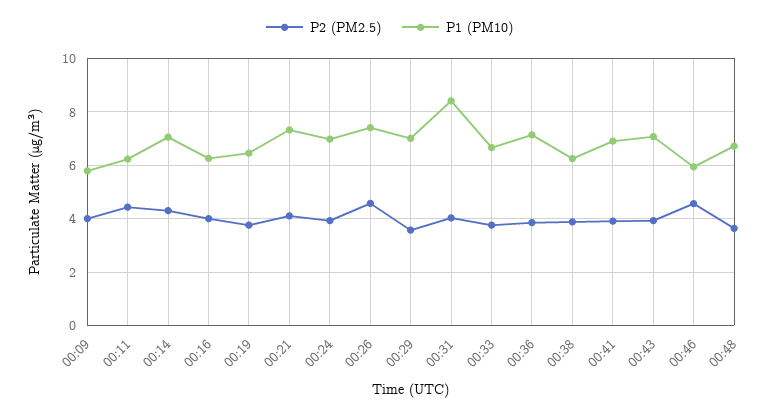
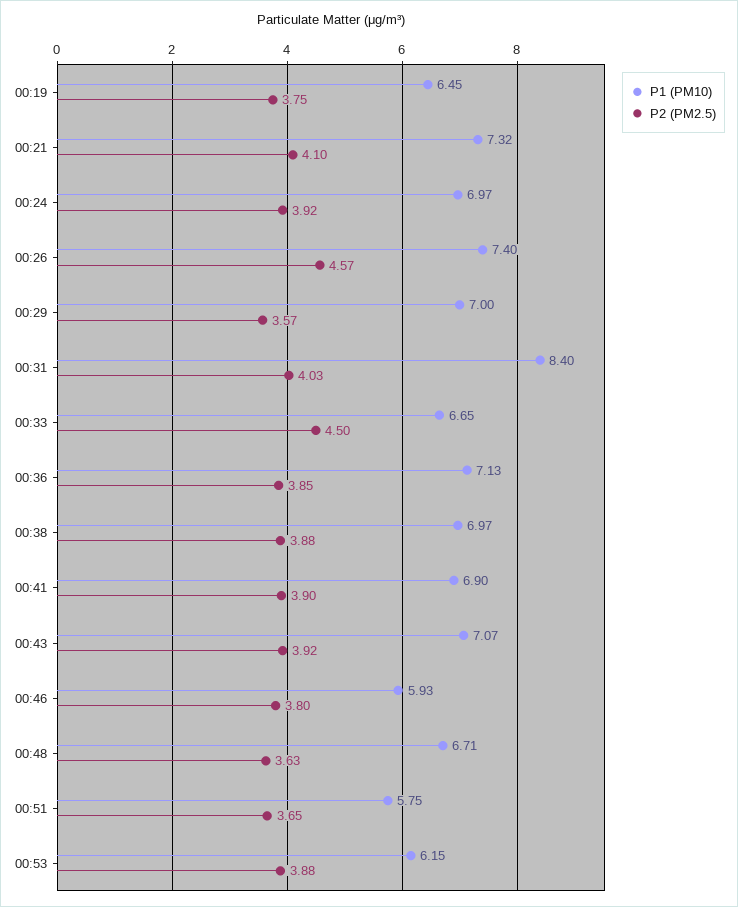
P2 (PM2.5), 00:09: 4 -> none
P1 (PM10), 00:09: 5.75 -> none
P2 (PM2.5), 00:11: 4.5 -> none
P1 (PM10), 00:11: 6.25 -> none
P2 (PM2.5), 00:14: 4.25 -> none
P1 (PM10), 00:14: 7 -> none
P2 (PM2.5), 00:16: 4 -> none
P1 (PM10), 00:16: 6.25 -> none
P2 (PM2.5), 00:33: 3.75 -> 4.5
P1 (PM10), 00:38: 6.25 -> 6.97
P2 (PM2.5), 00:46: 4.5 -> 3.8
P1 (PM10), 00:51: none -> 5.75
P2 (PM2.5), 00:51: none -> 3.65
P1 (PM10), 00:53: none -> 6.15
P2 (PM2.5), 00:53: none -> 3.88

